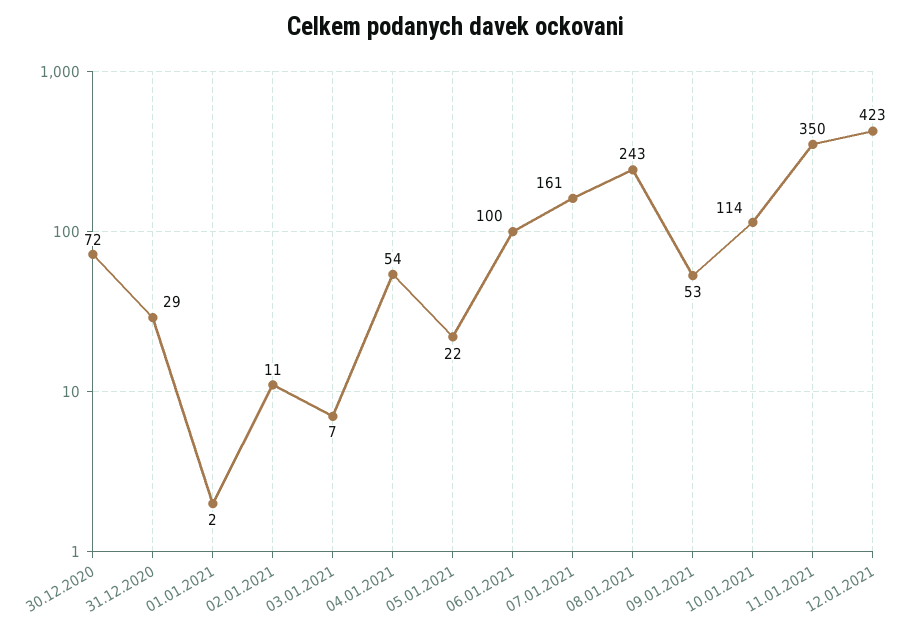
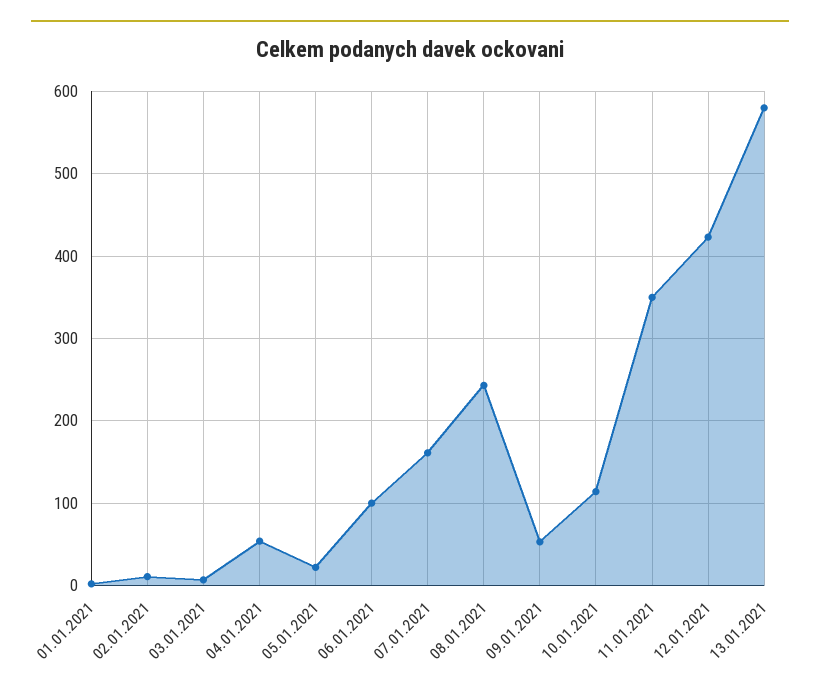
30.12.2020: 72 -> none
31.12.2020: 29 -> none
13.01.2021: none -> 580

